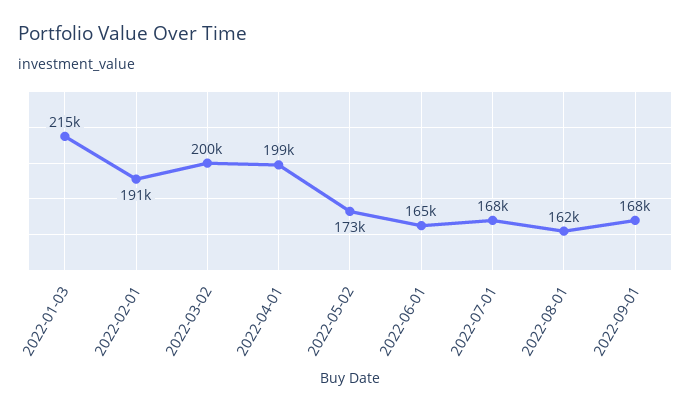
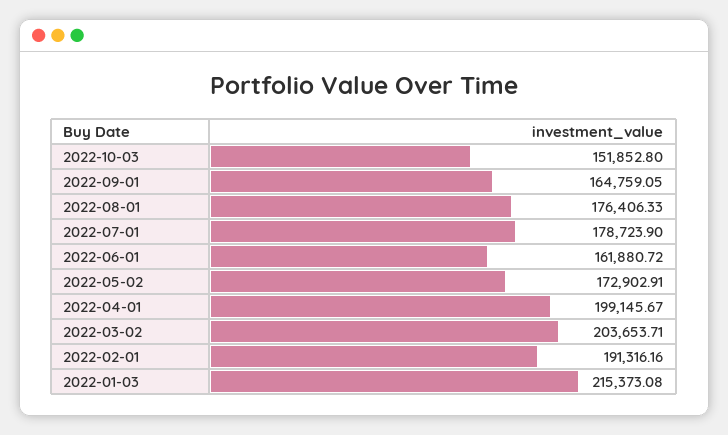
2022-03-02: 200000 -> 203653.71
2022-06-01: 165000 -> 161880.72
2022-07-01: 168000 -> 178723.9
2022-08-01: 162000 -> 176406.33
2022-09-01: 168000 -> 164759.05
2022-10-03: none -> 151852.8

